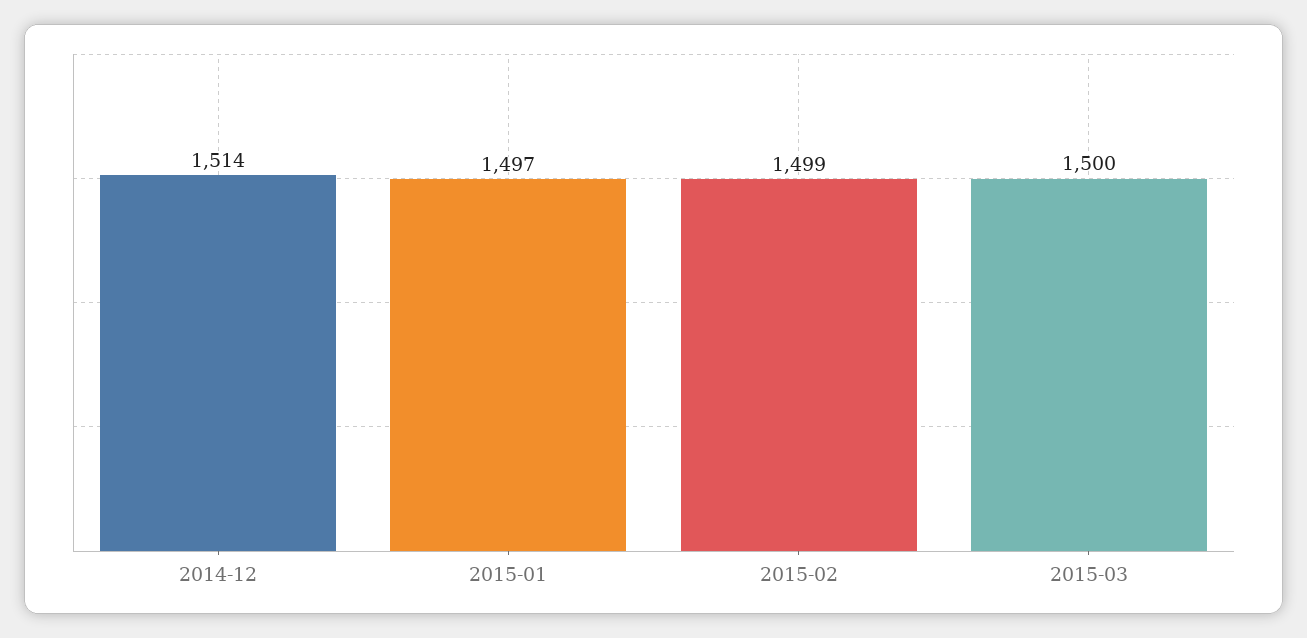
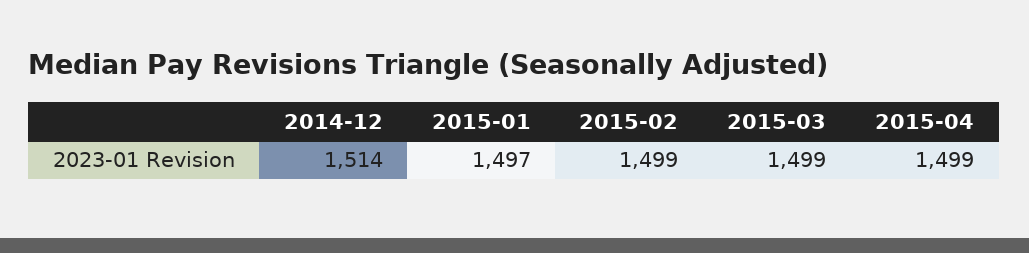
2015-03: 1500 -> 1499
2015-04: none -> 1499

